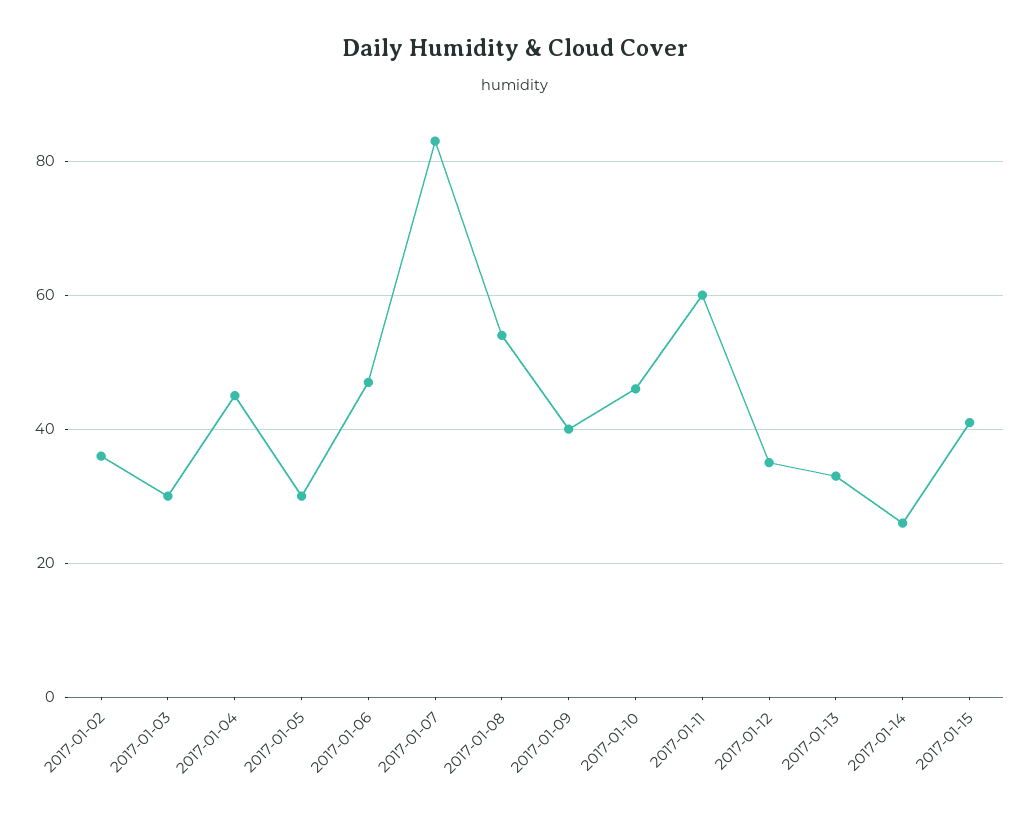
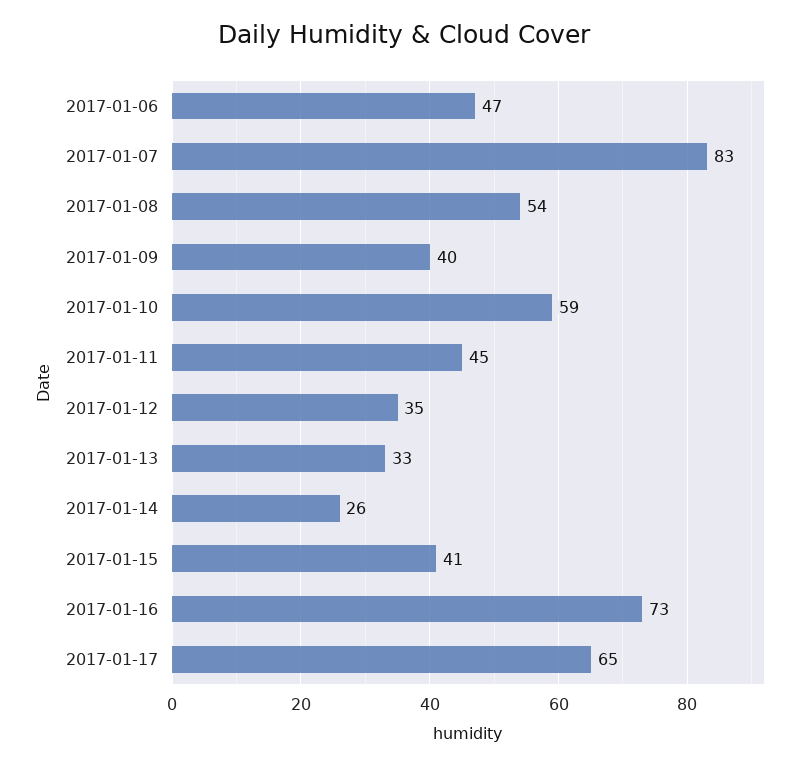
2017-01-02: 35 -> none
2017-01-03: 30 -> none
2017-01-04: 45 -> none
2017-01-05: 30 -> none
2017-01-10: 45 -> 59
2017-01-11: 60 -> 45
2017-01-16: none -> 73
2017-01-17: none -> 65

